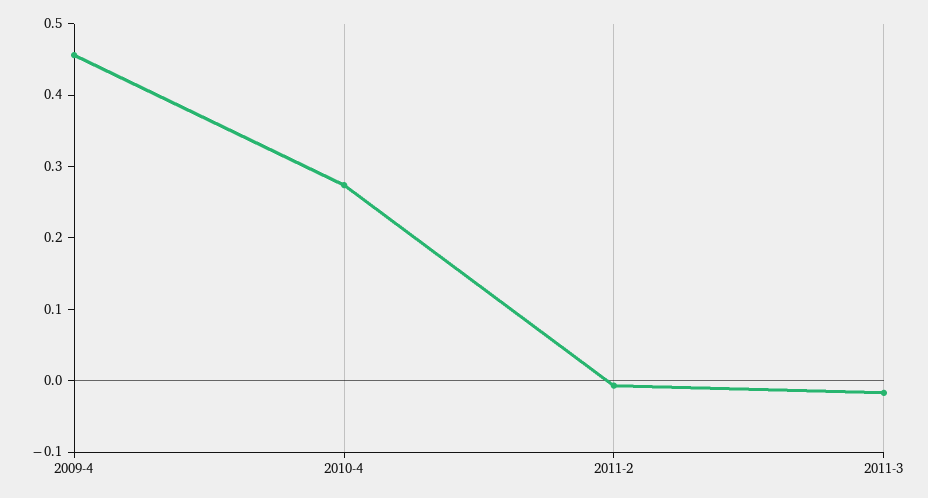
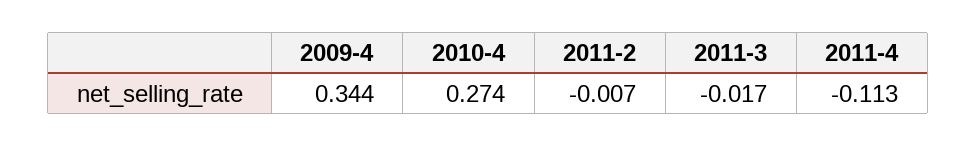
2009-4: 0.46 -> 0.344
2011-4: none -> -0.113

